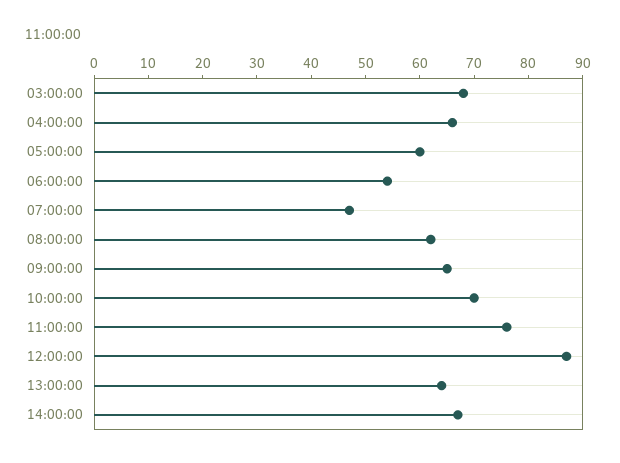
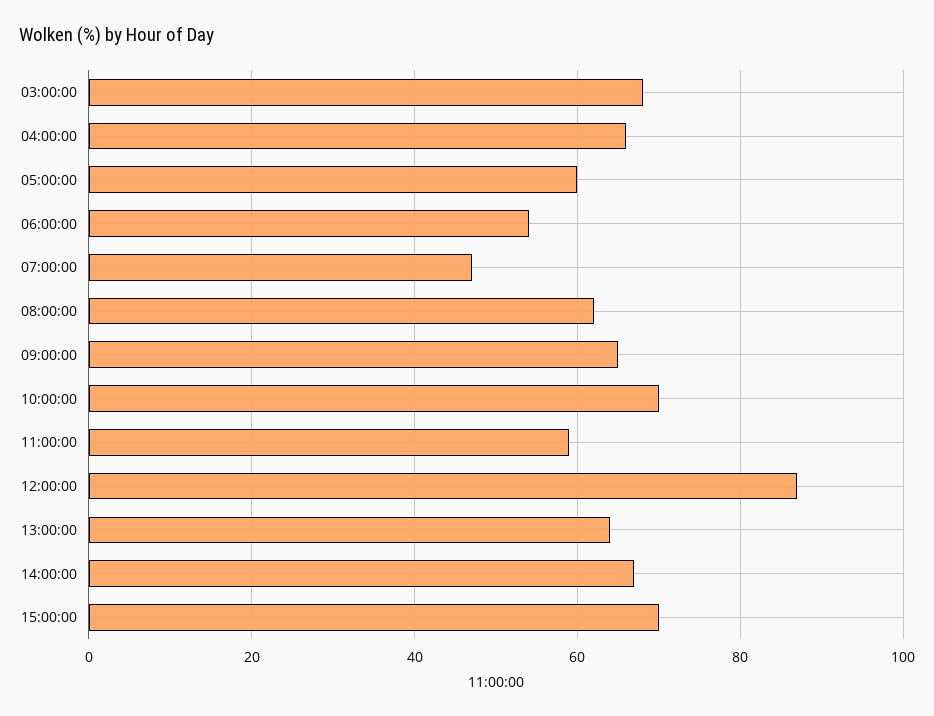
11:00:00: 75 -> 60
15:00:00: none -> 70

